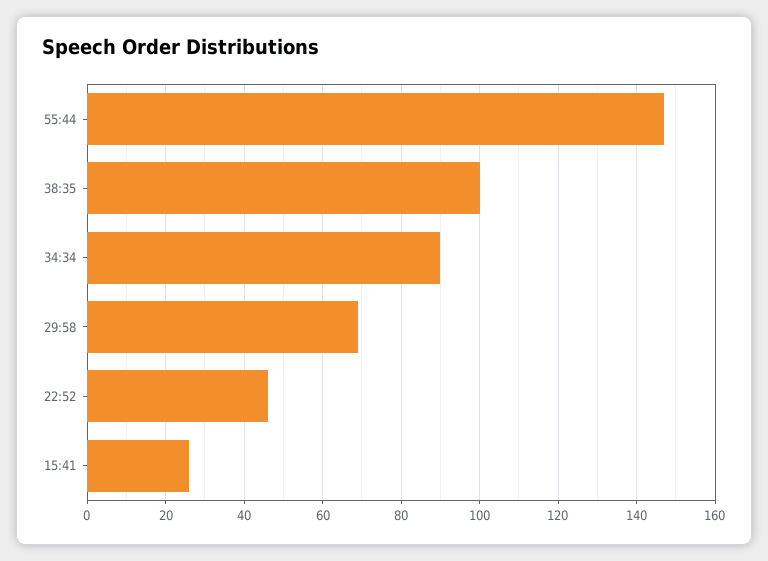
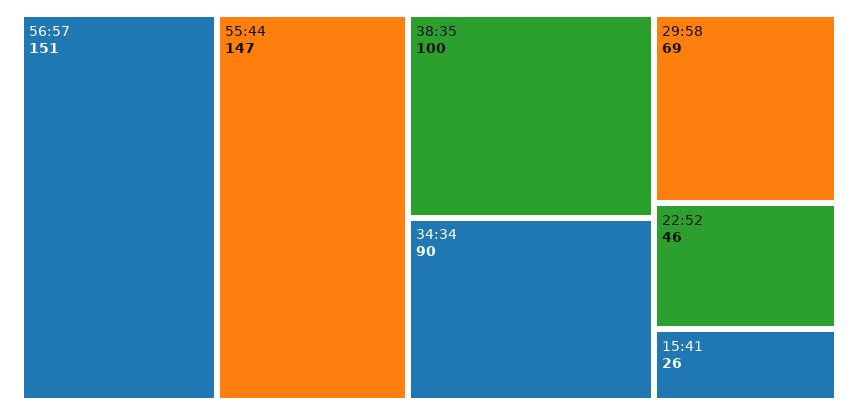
56:57: none -> 151

